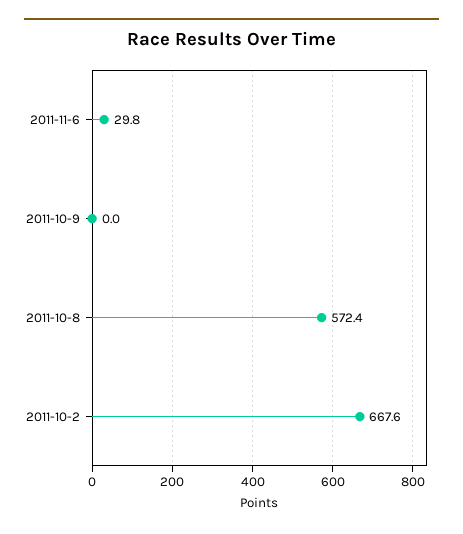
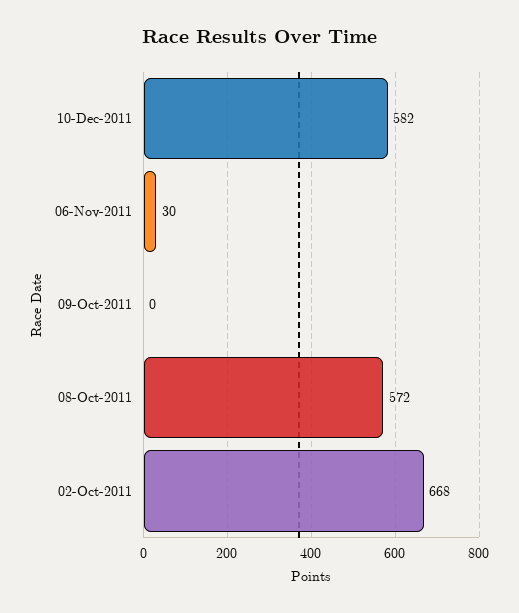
10-Dec-2011: none -> 582

